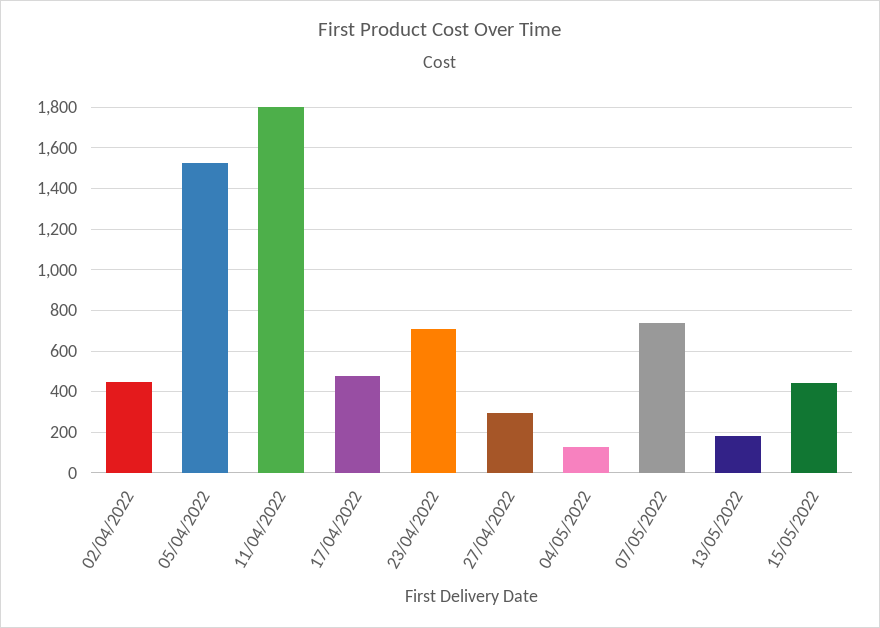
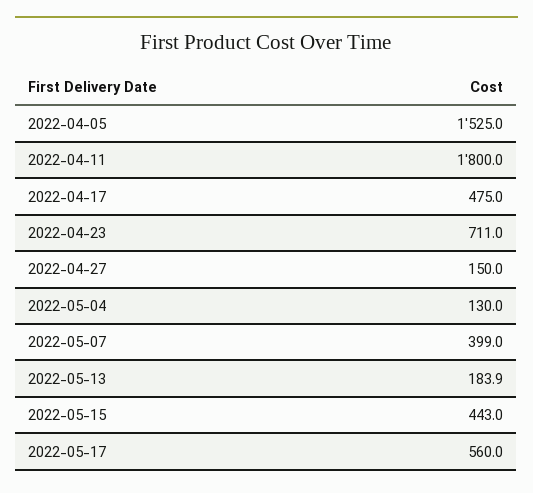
02/04/2022: 450 -> none
27/04/2022: 300 -> 150
07/05/2022: 750 -> 399
2022-05-17: none -> 560

